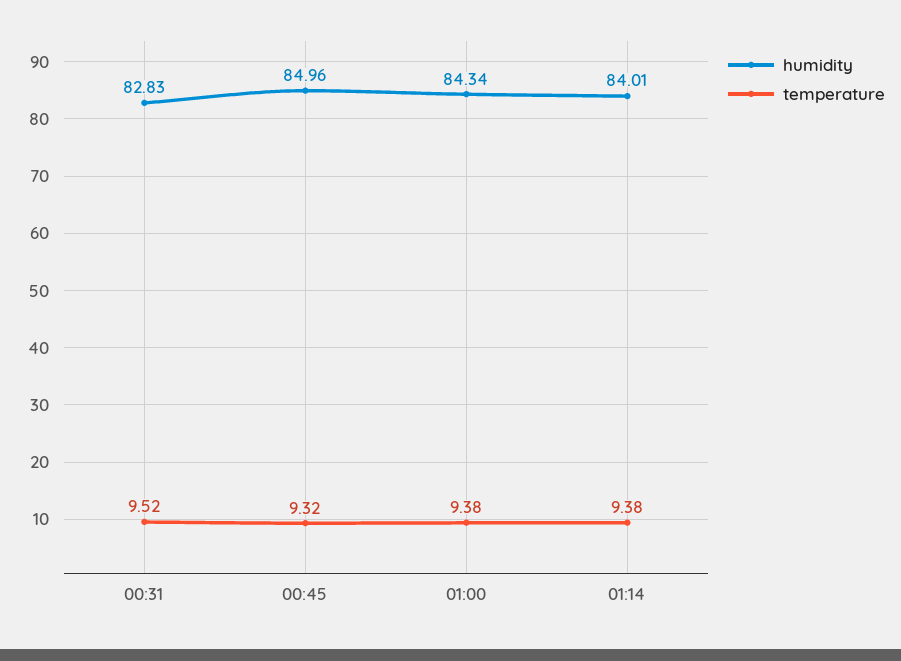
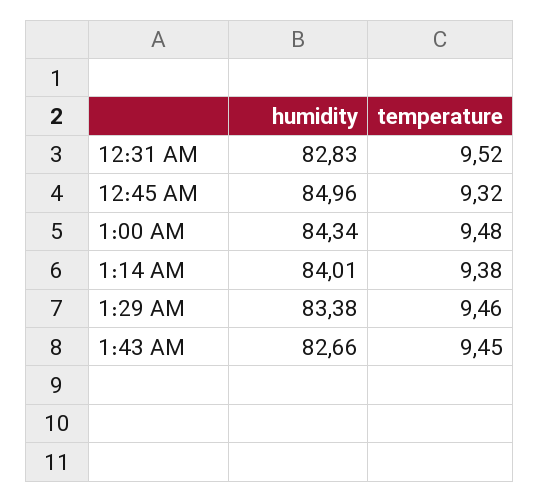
temperature, 01:00: 9.38 -> 9.48
humidity, 1:29 AM: none -> 83.38
temperature, 1:29 AM: none -> 9.46
humidity, 1:43 AM: none -> 82.66
temperature, 1:43 AM: none -> 9.45

